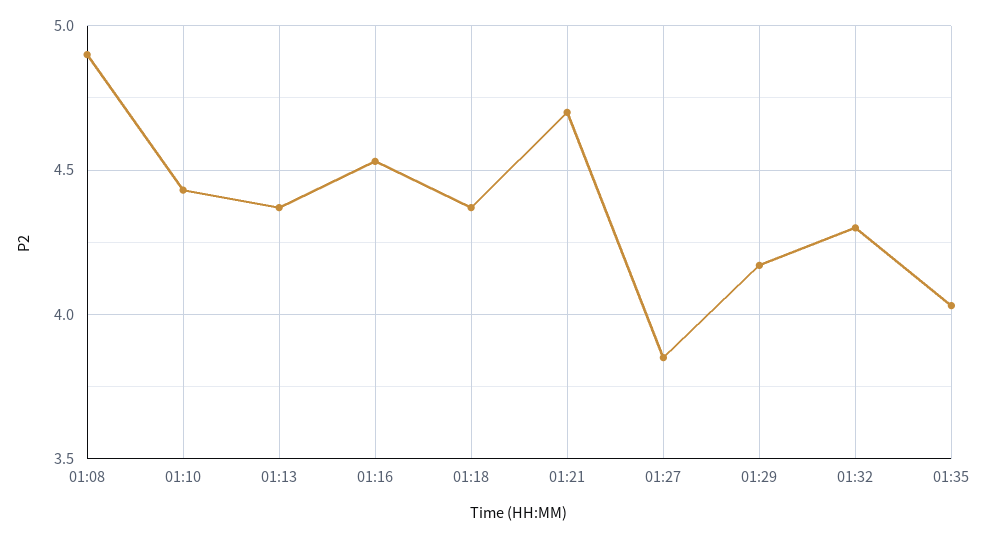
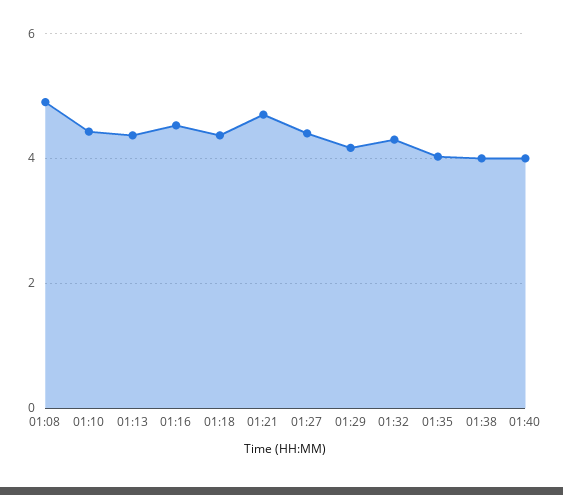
01:27: 3.85 -> 4.4
01:38: none -> 4
01:40: none -> 4

